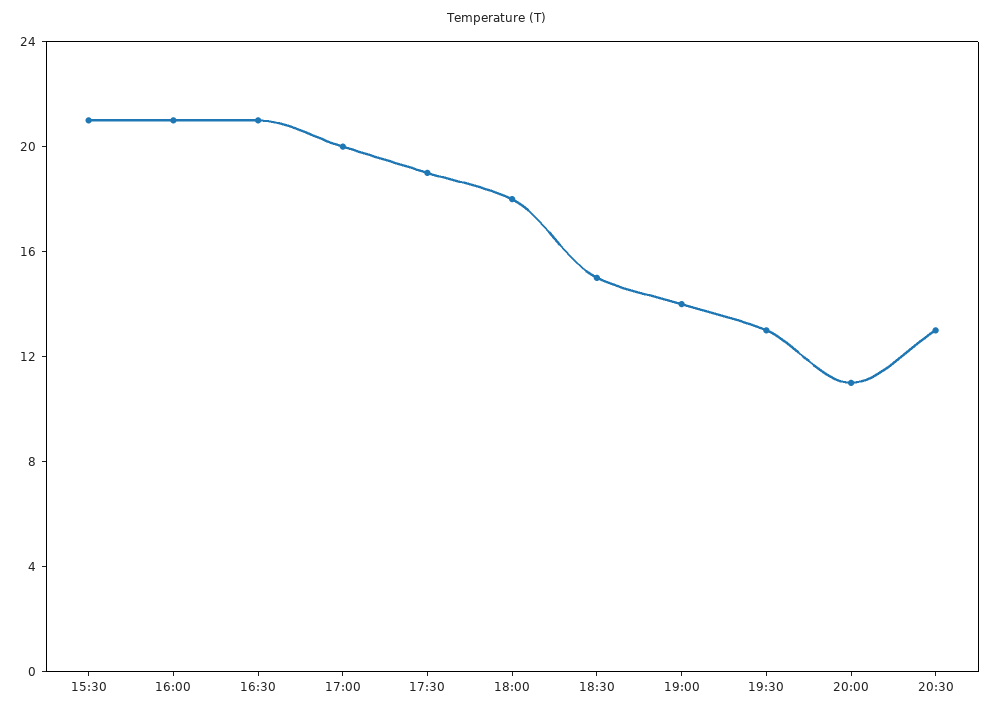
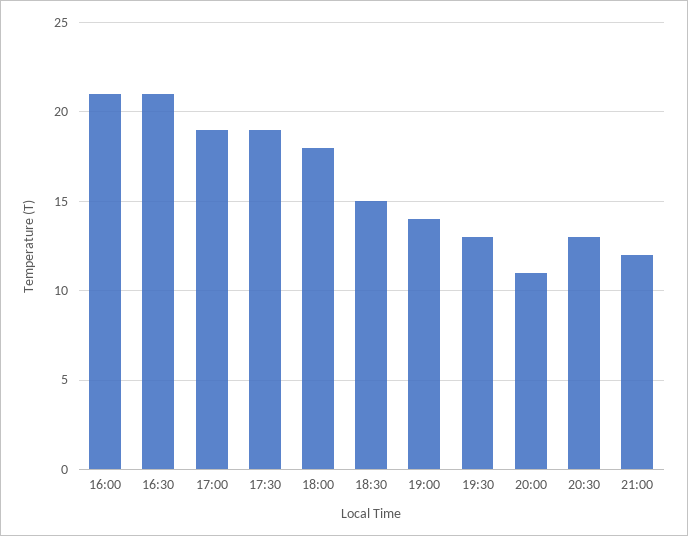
15:30: 21 -> none
17:00: 20 -> 19
21:00: none -> 12

